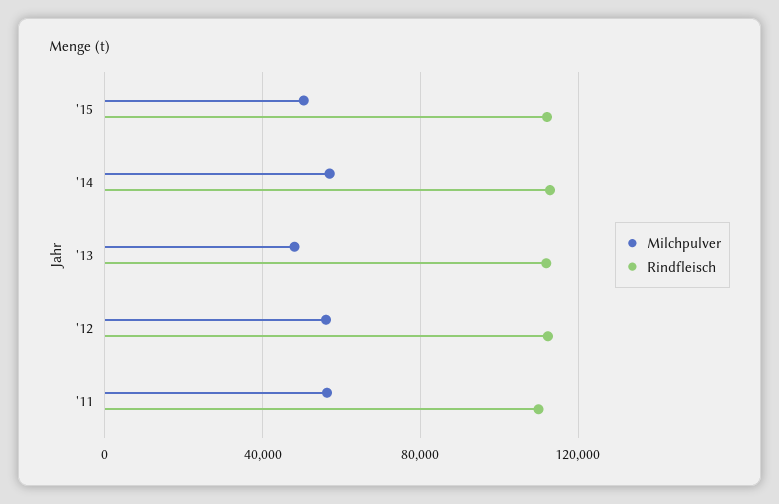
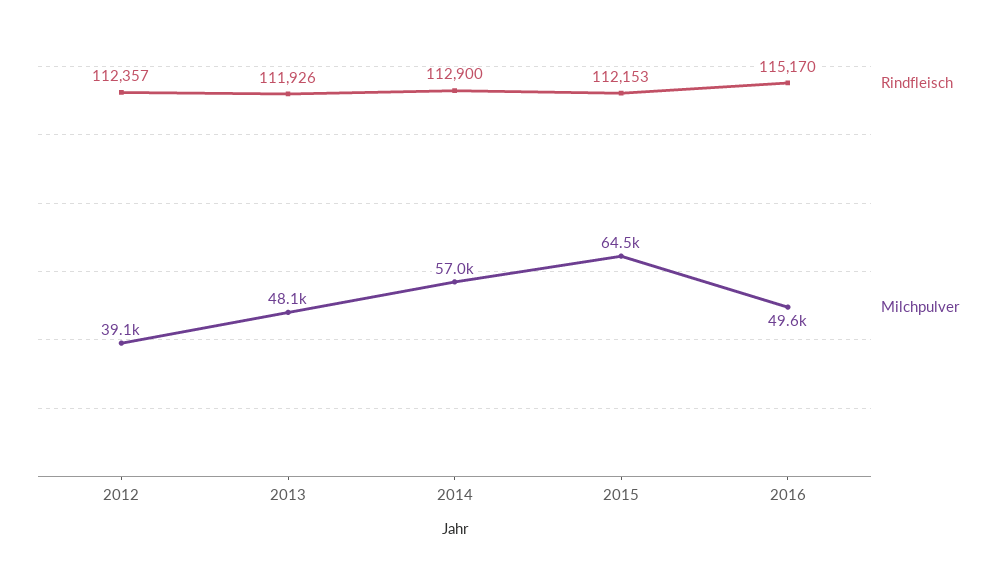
Milchpulver, '15: 50000 -> 64500
Milchpulver, '12: 55000 -> 39100
Milchpulver, '11: 55000 -> none
Rindfleisch, '11: 110000 -> none
Rindfleisch, 2016: none -> 115170
Milchpulver, 2016: none -> 49600

